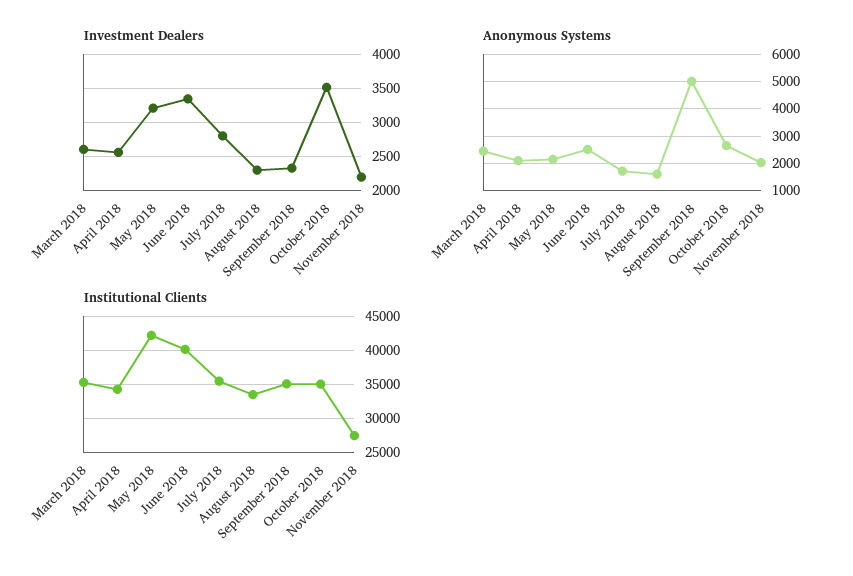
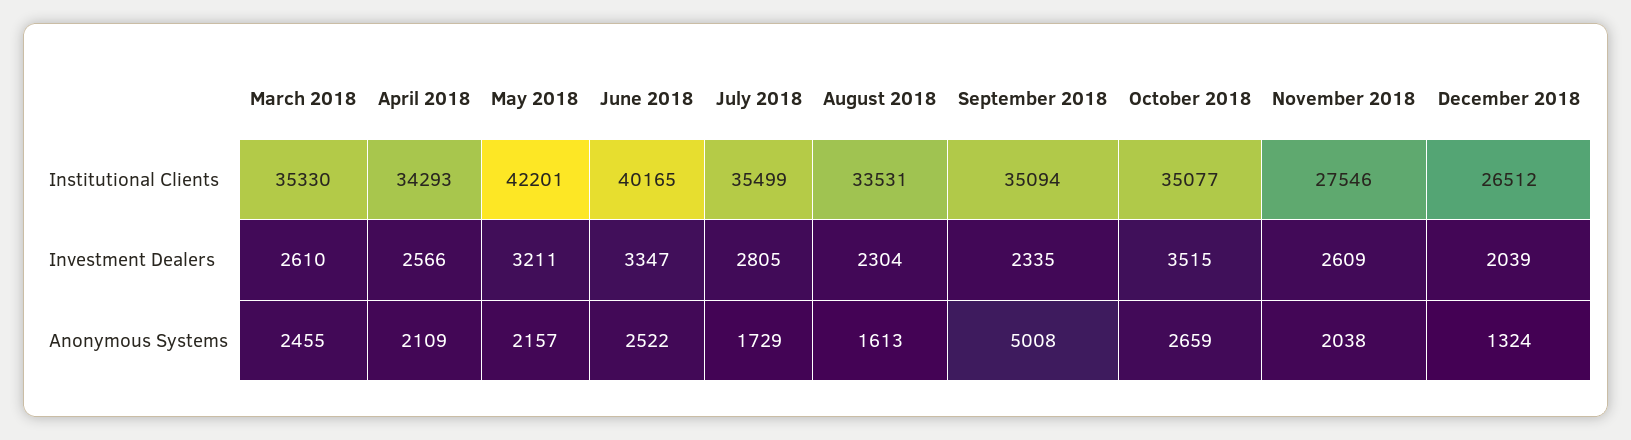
Investment Dealers, November 2018: 2200 -> 2609
Institutional Clients, December 2018: none -> 26512
Investment Dealers, December 2018: none -> 2039
Anonymous Systems, December 2018: none -> 1324

